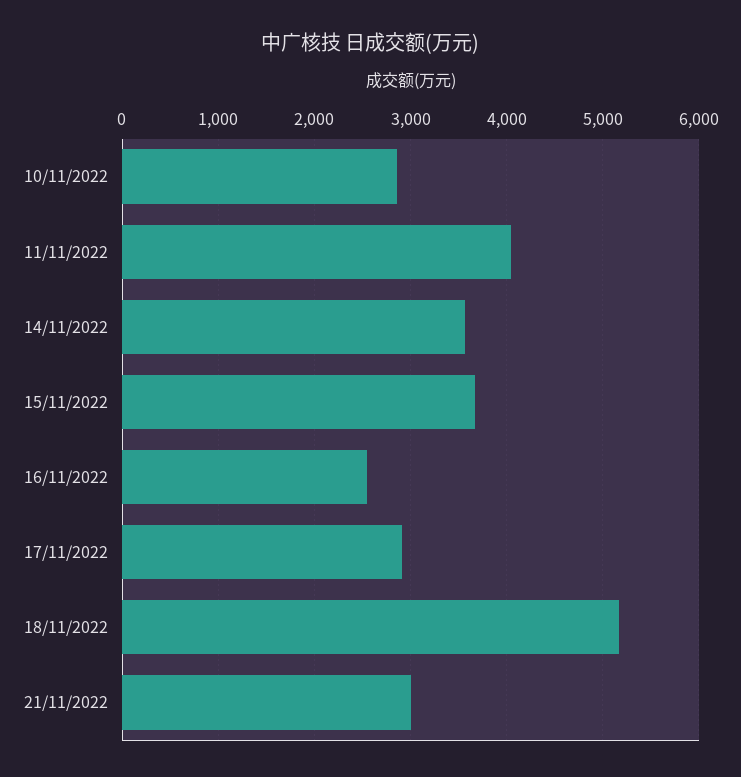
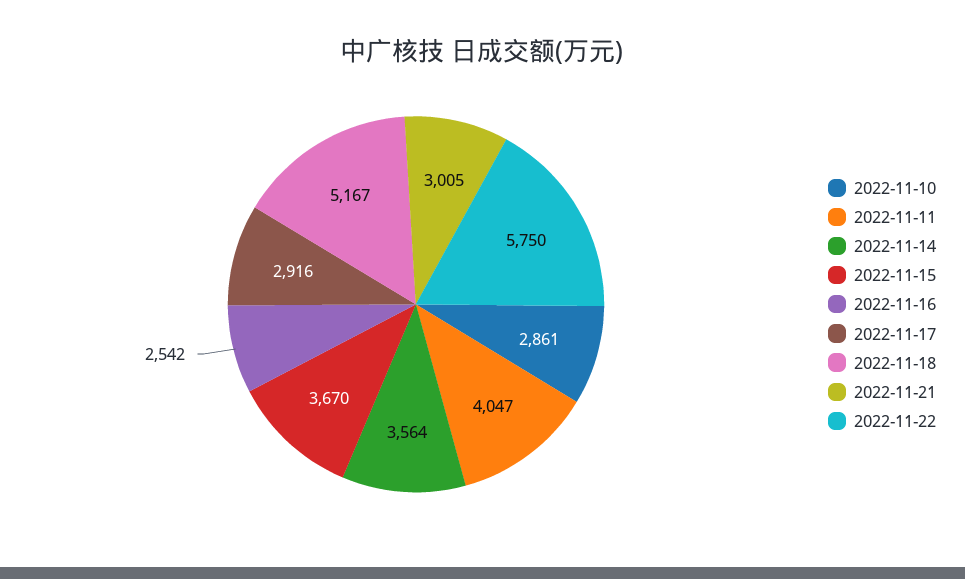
2022-11-22: none -> 5750

